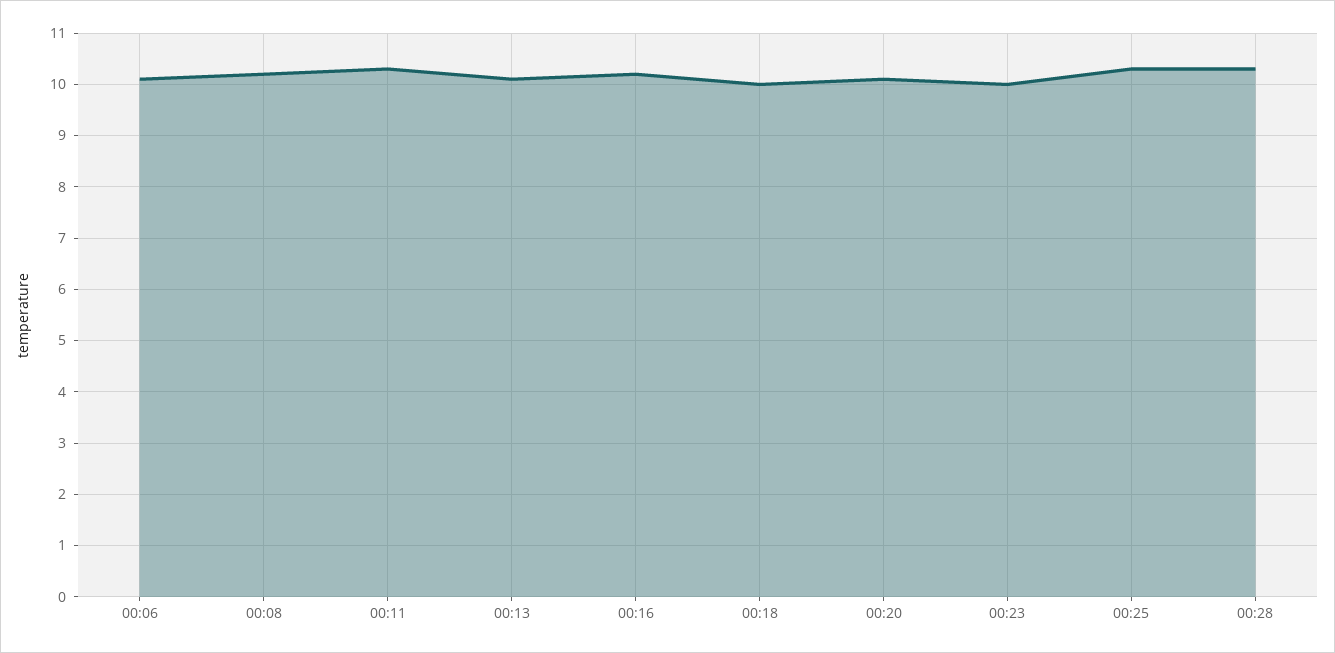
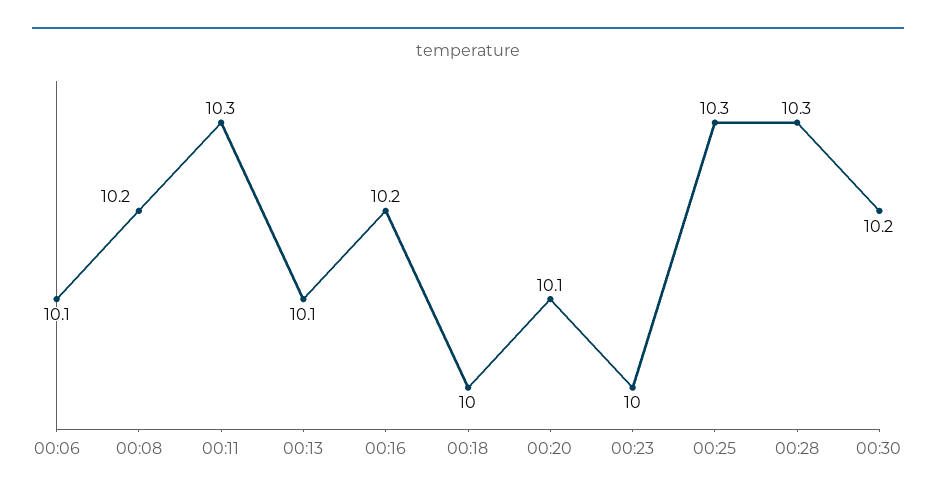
00:30: none -> 10.2

